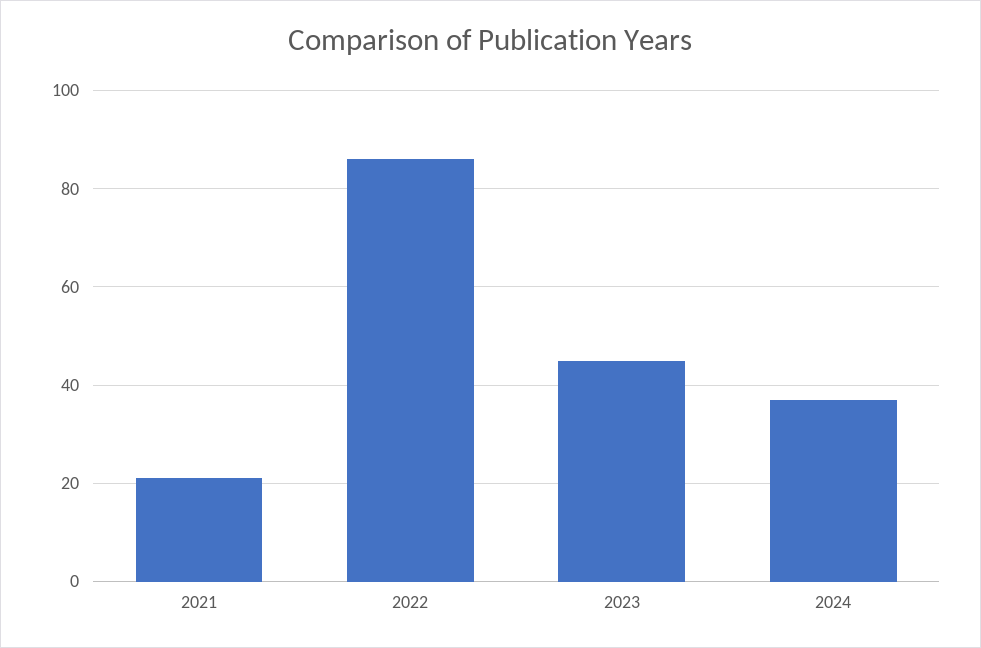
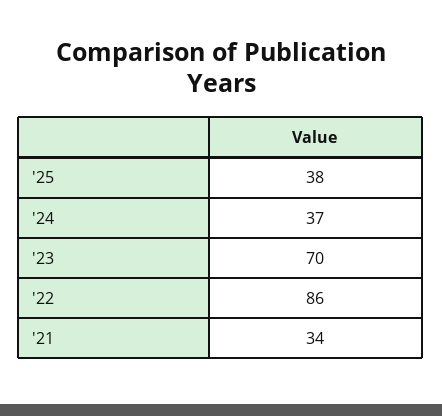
2021: 20 -> 34
2023: 45 -> 70
'25: none -> 38

